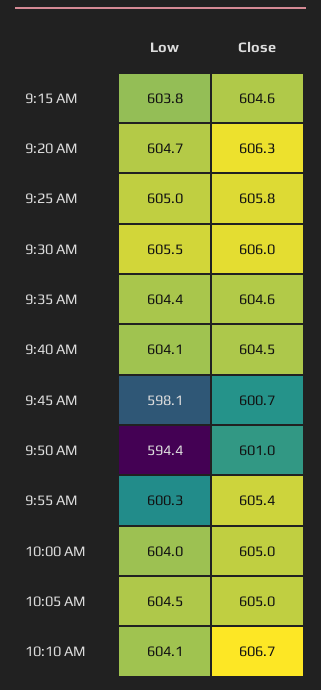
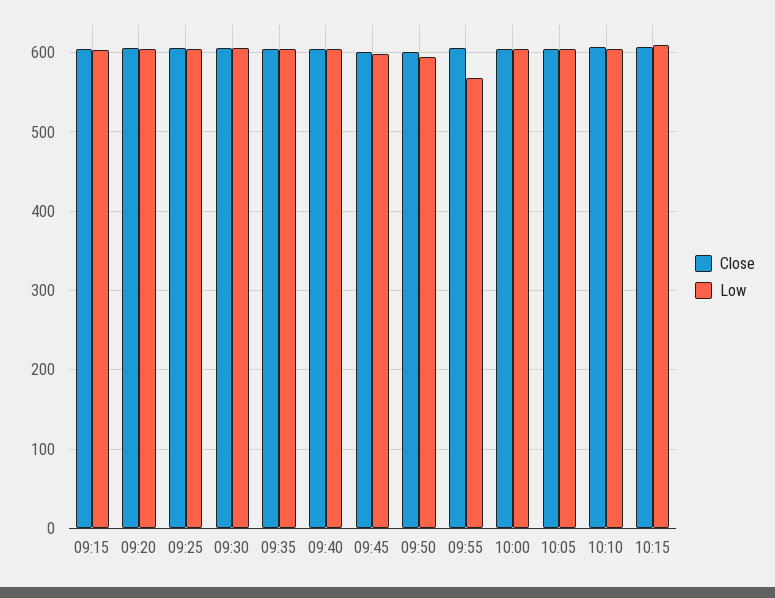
Low, 9:55 AM: 600.3 -> 570
Close, 10:15: none -> 610
Low, 10:15: none -> 610

